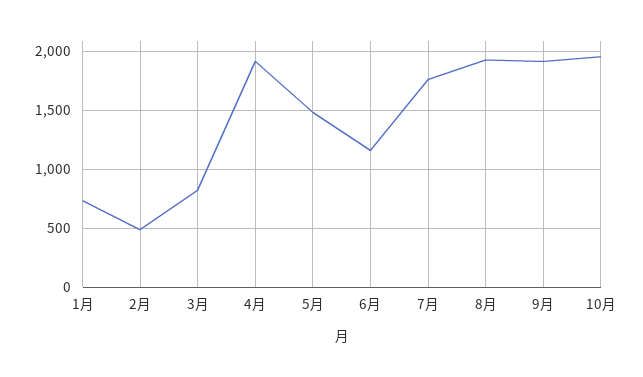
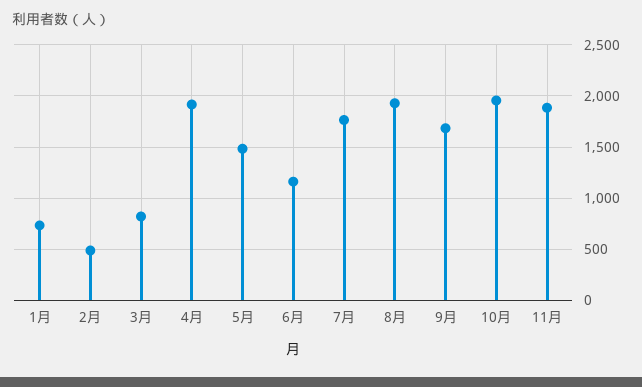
9月: 1900 -> 1700
11月: none -> 1900

